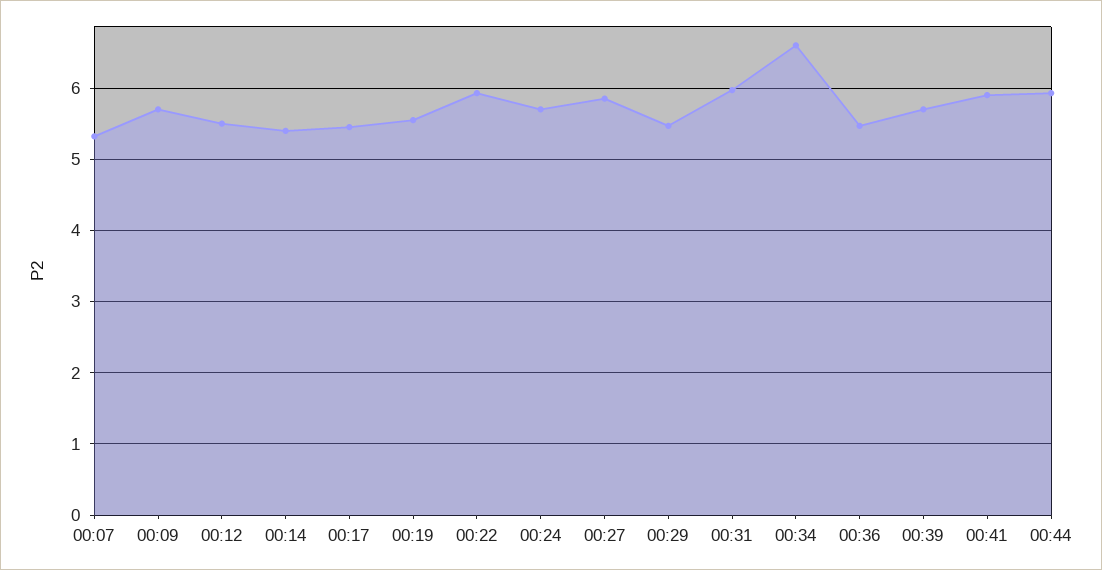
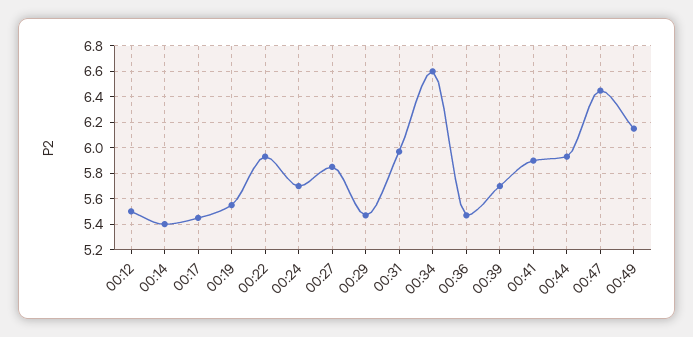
00:07: 5.3 -> none
00:09: 5.7 -> none
00:47: none -> 6.45
00:49: none -> 6.15

